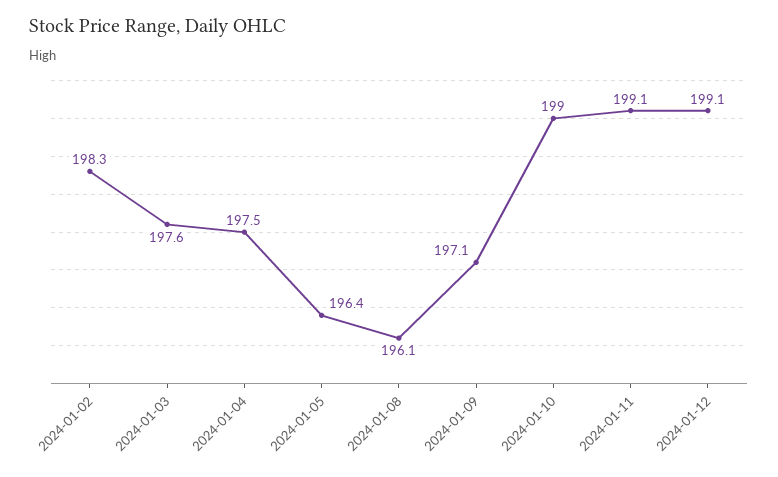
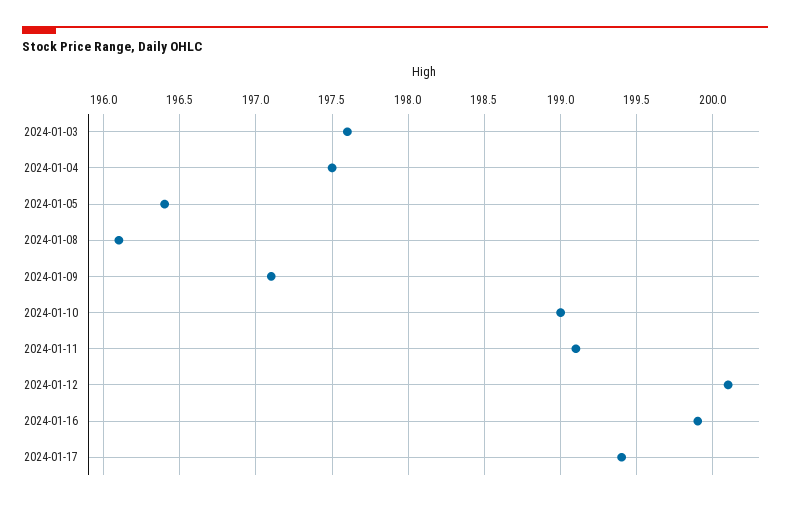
2024-01-02: 198.3 -> none
2024-01-12: 199.1 -> 200.1
2024-01-16: none -> 199.9
2024-01-17: none -> 199.4

